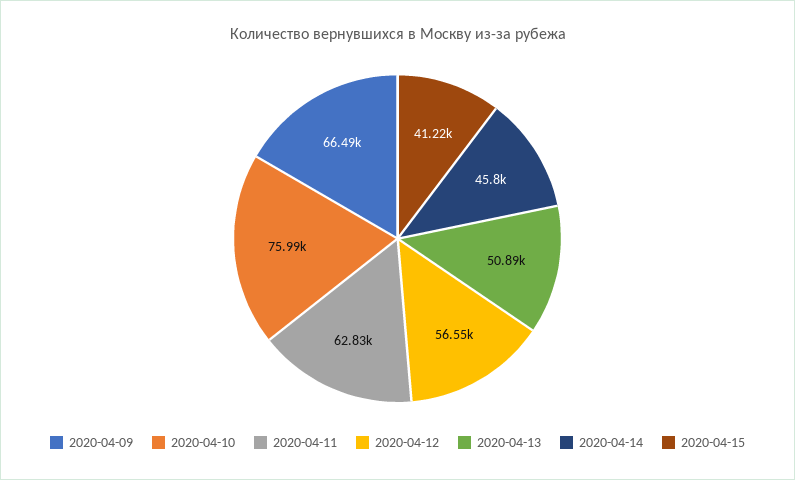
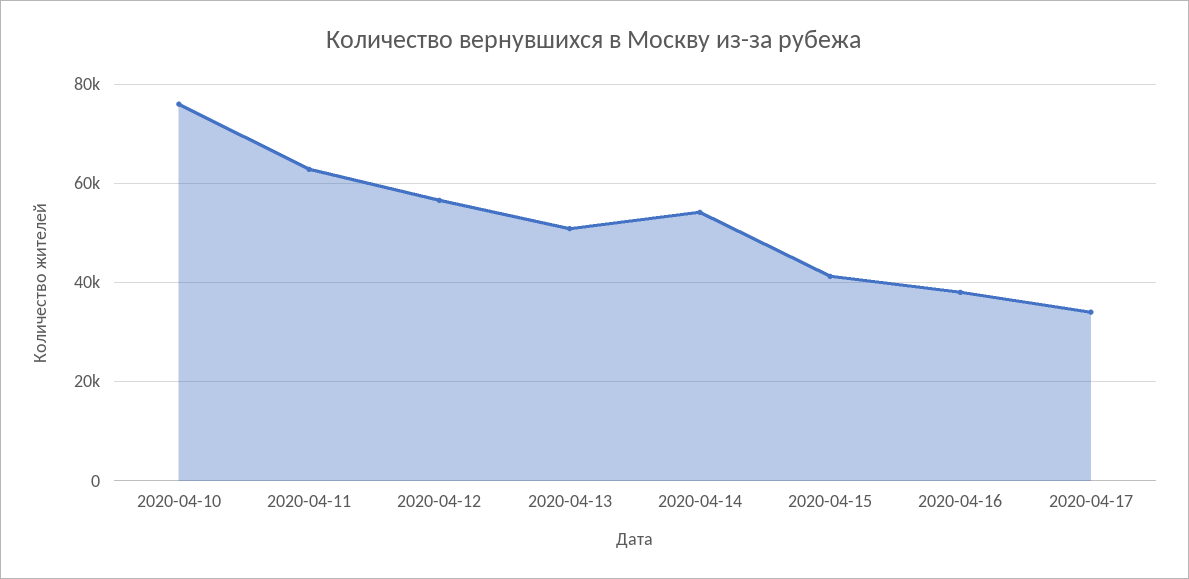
2020-04-09: 66490 -> none
2020-04-14: 45800 -> 54000
2020-04-16: none -> 38000
2020-04-17: none -> 34000

